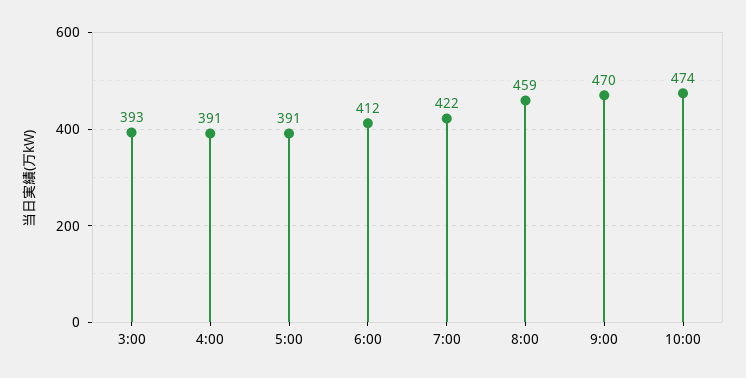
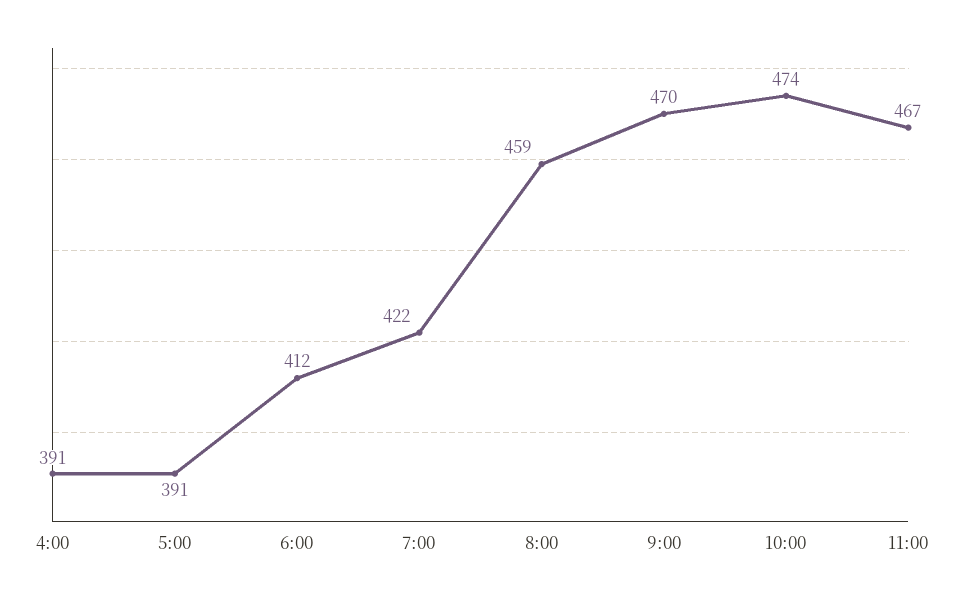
3:00: 393 -> none
11:00: none -> 467

